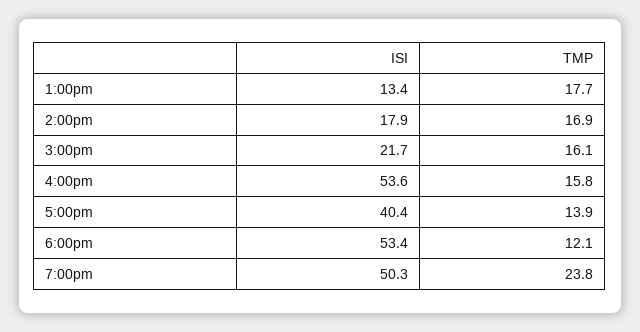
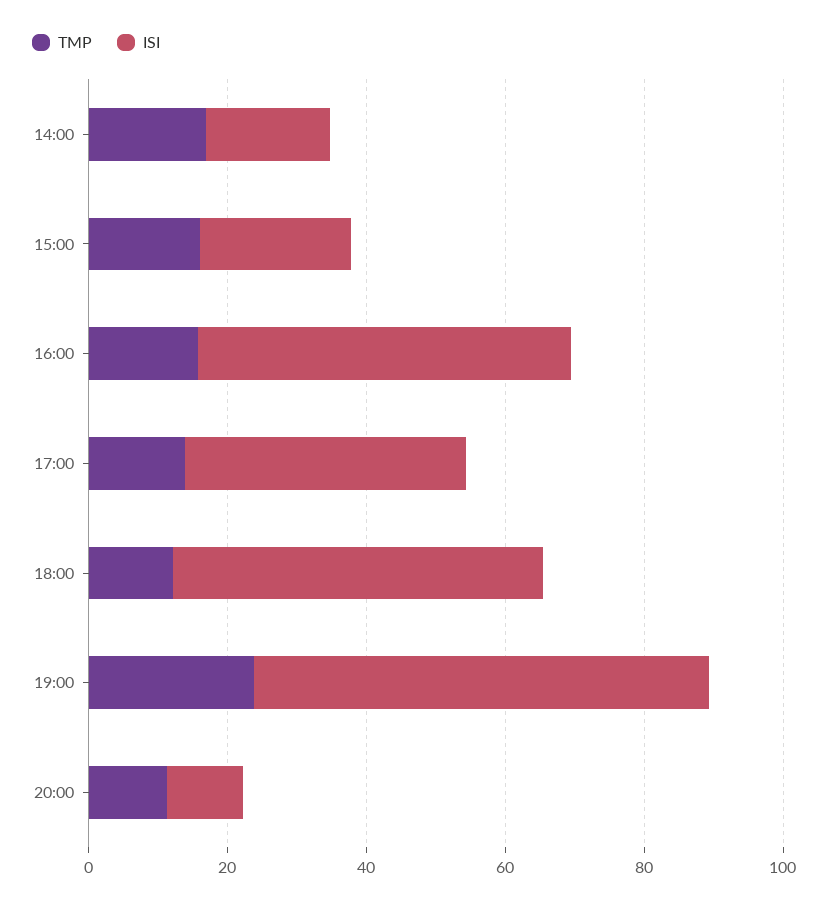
ISI, 1:00pm: 13.4 -> none
TMP, 1:00pm: 17.7 -> none
ISI, 7:00pm: 50.3 -> 65
TMP, 20:00: none -> 10
ISI, 20:00: none -> 10

